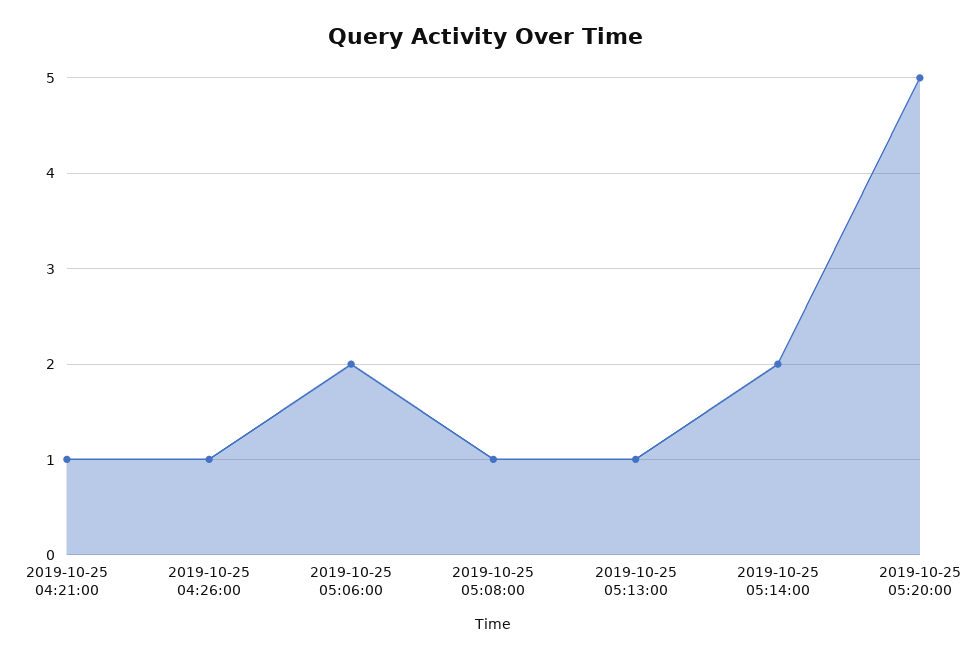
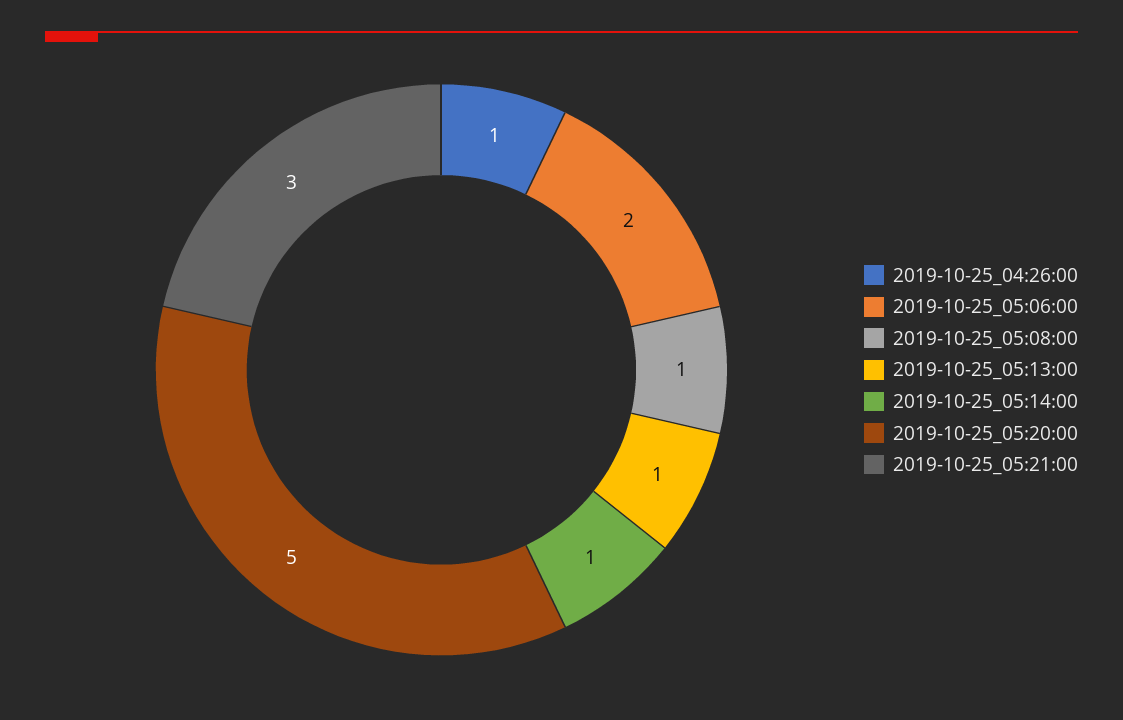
2019-10-25 04:21:00: 1 -> none
2019-10-25 05:14:00: 2 -> 1
2019-10-25_05:21:00: none -> 3

